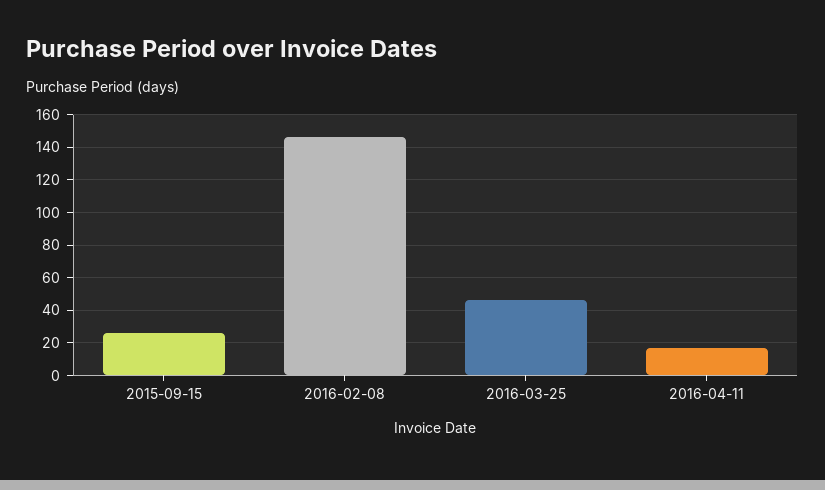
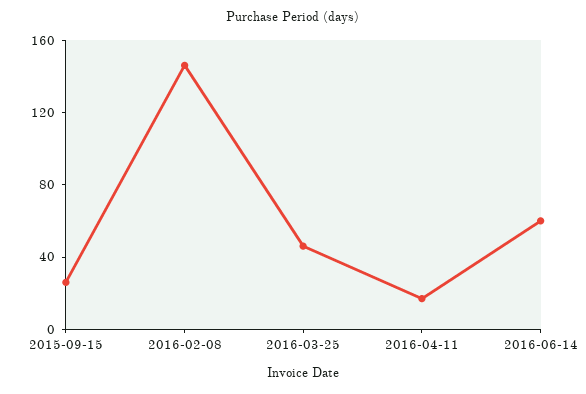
2016-06-14: none -> 60

